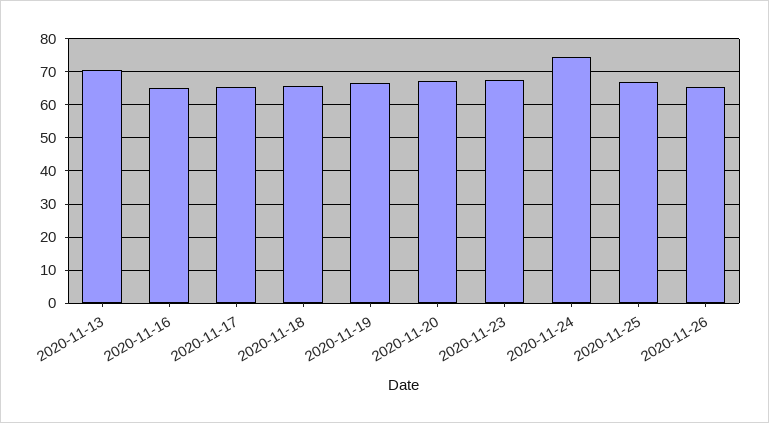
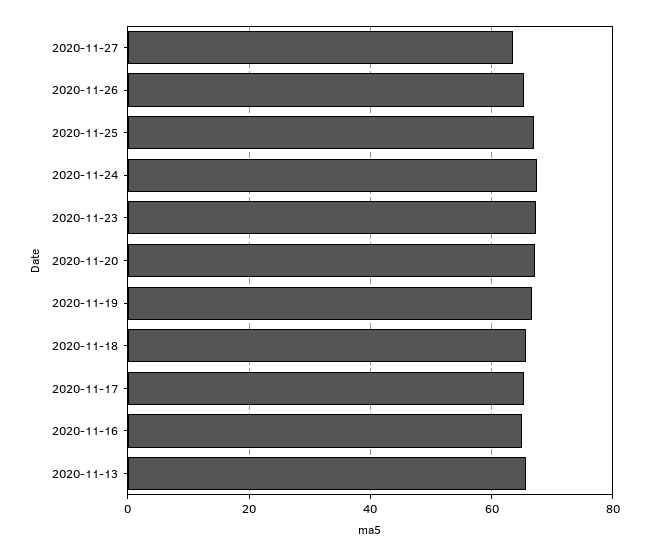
2020-11-13: 70 -> 66
2020-11-24: 74 -> 68
2020-11-27: none -> 64

